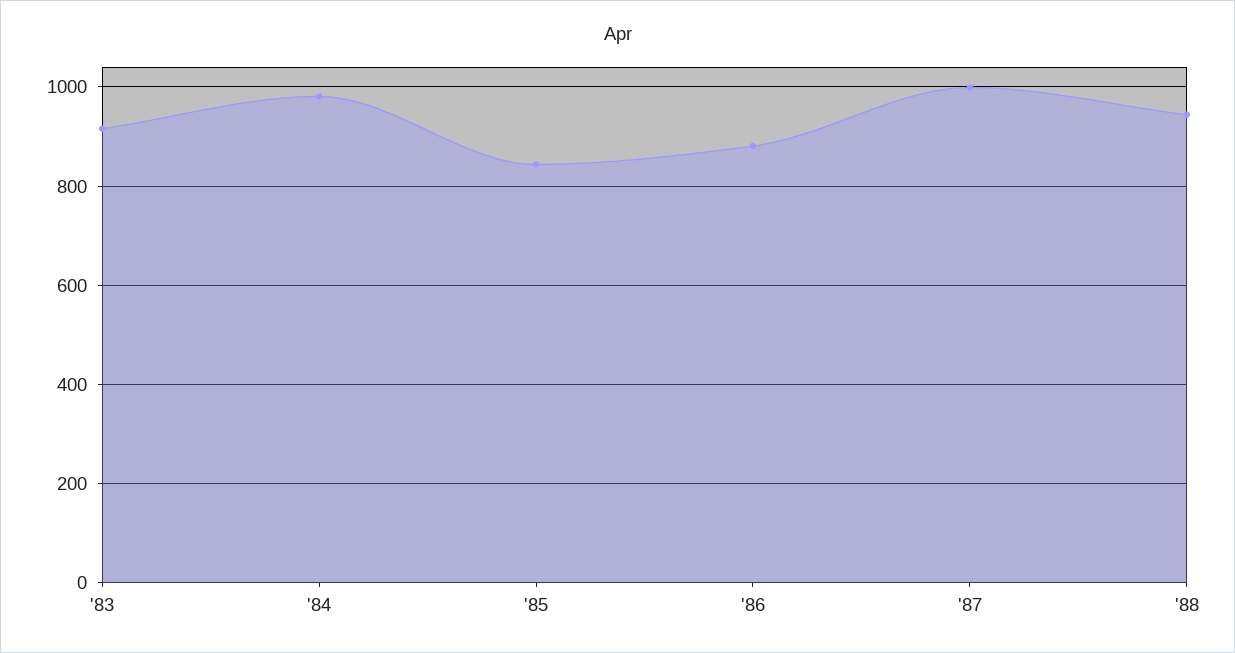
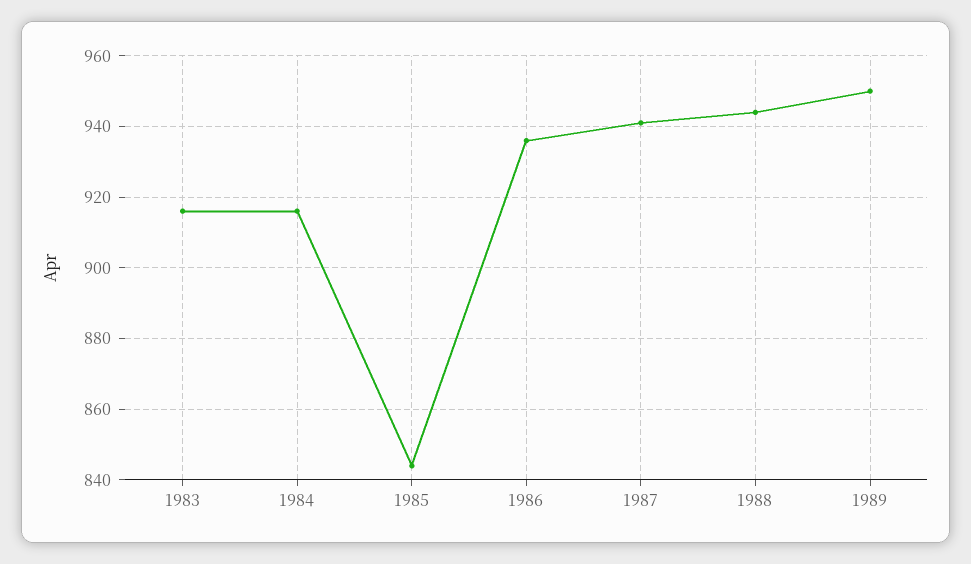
'84: 980 -> 915
'86: 880 -> 935
'87: 1000 -> 940
1989: none -> 950

